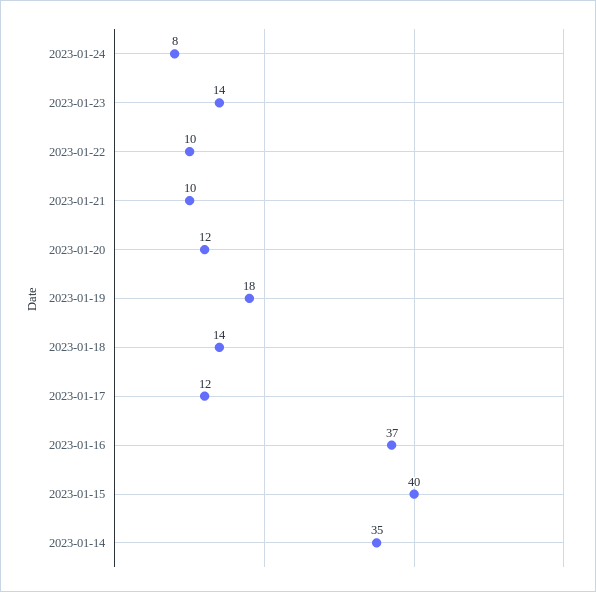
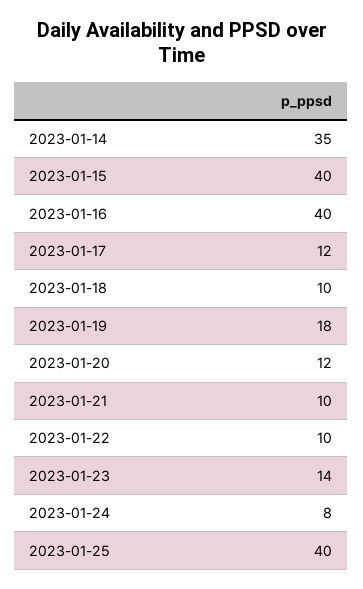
2023-01-18: 14 -> 10
2023-01-16: 37 -> 40
2023-01-25: none -> 40

